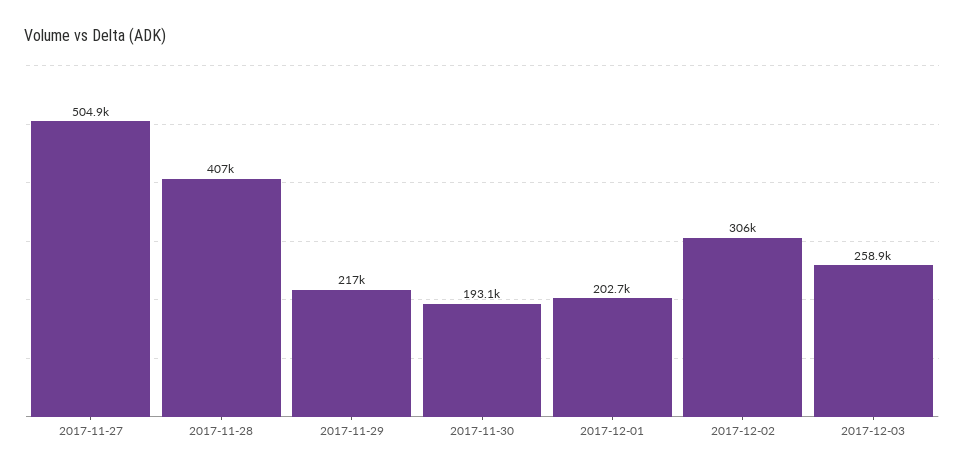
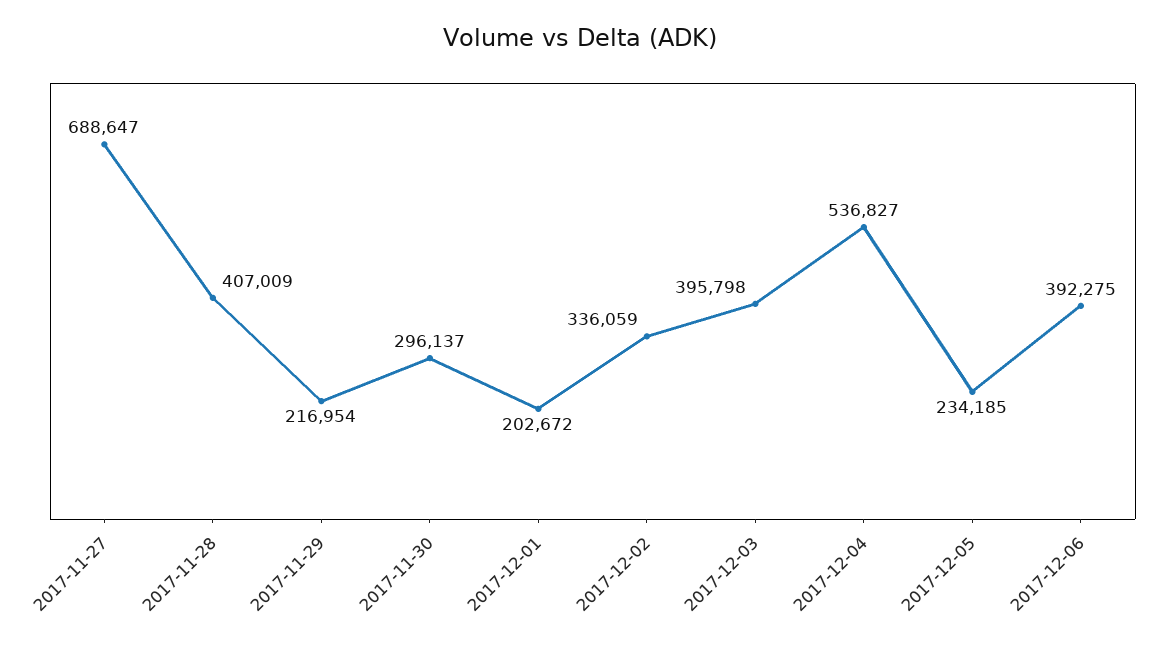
2017-11-27: 504900 -> 688647
2017-11-30: 193100 -> 296137
2017-12-02: 306000 -> 336059
2017-12-03: 258900 -> 395798
2017-12-04: none -> 536827
2017-12-05: none -> 234185
2017-12-06: none -> 392275

